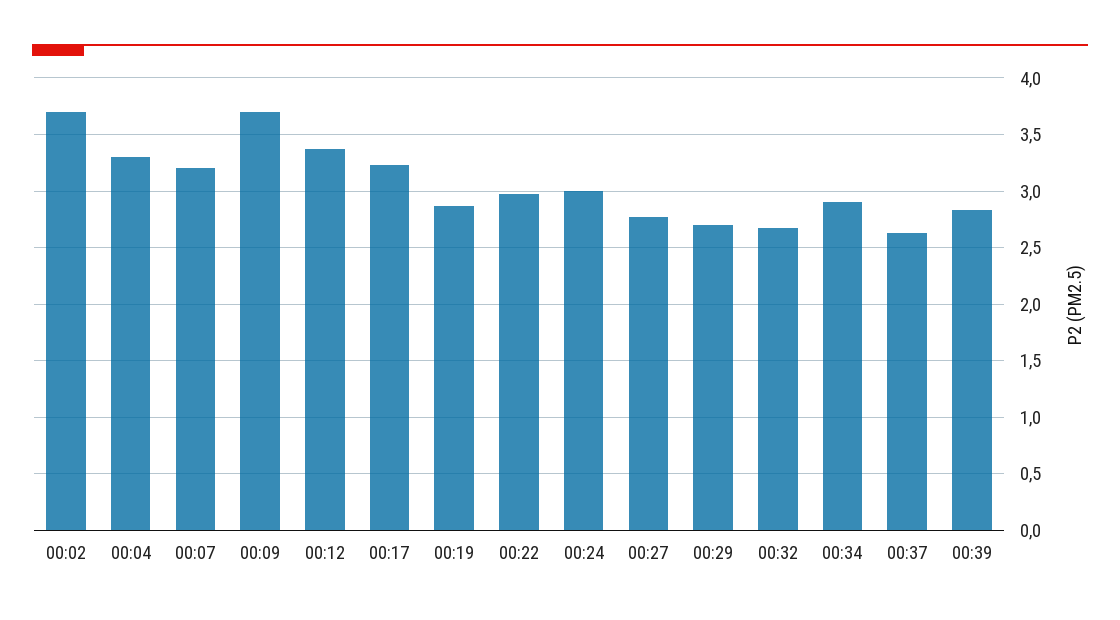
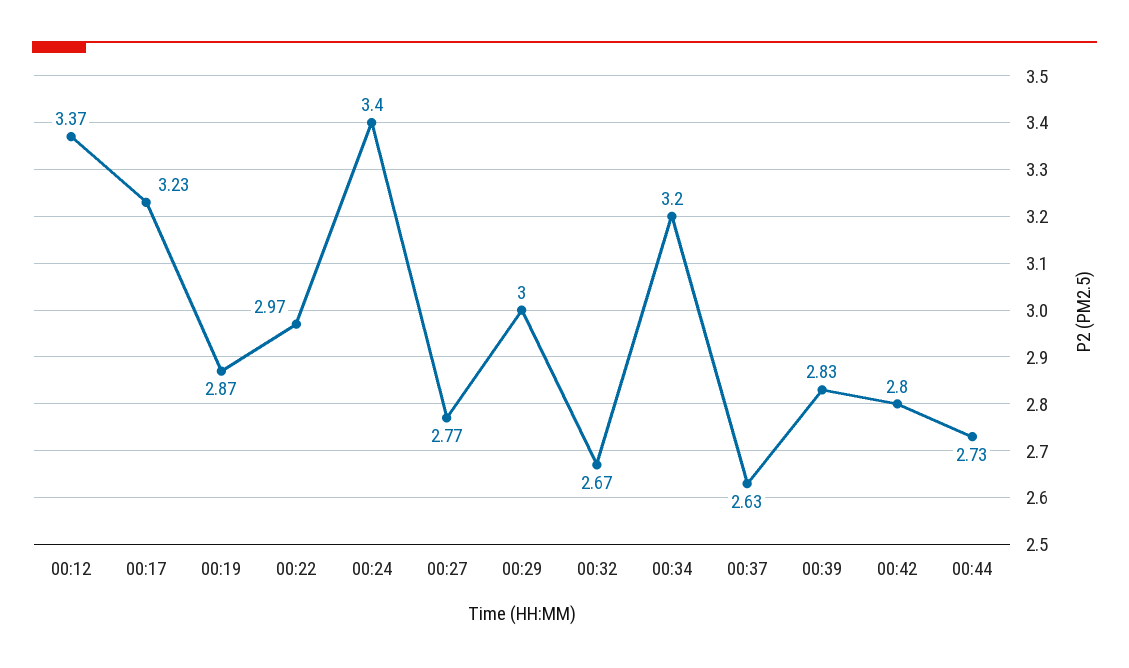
00:02: 3.7 -> none
00:04: 3.3 -> none
00:07: 3.2 -> none
00:09: 3.7 -> none
00:24: 3 -> 3.4
00:29: 2.7 -> 3
00:34: 2.9 -> 3.2
00:42: none -> 2.8
00:44: none -> 2.73

